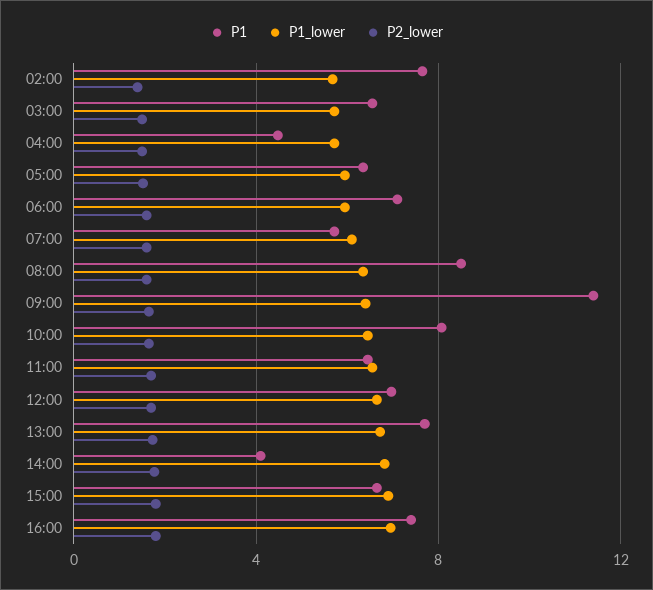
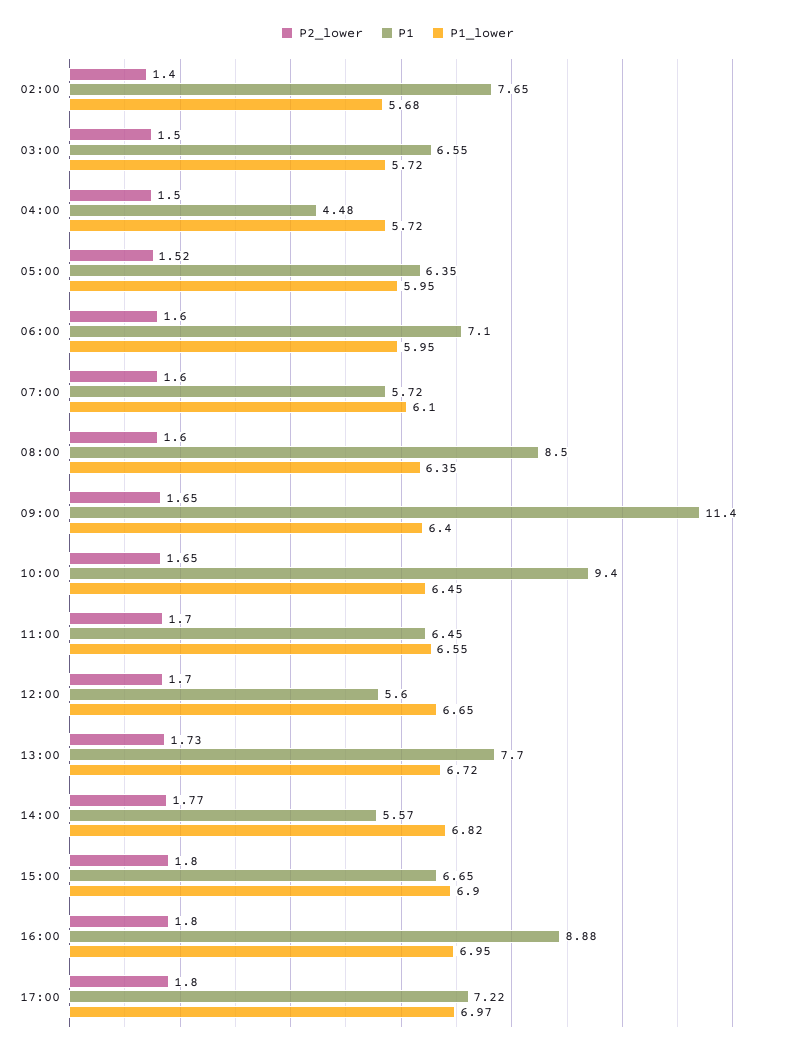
P1, 10:00: 8 -> 9.4
P1, 12:00: 7 -> 5.6
P1, 14:00: 4 -> 5.57
P1, 16:00: 7.5 -> 8.88
P2_lower, 17:00: none -> 1.8
P1, 17:00: none -> 7.22
P1_lower, 17:00: none -> 6.97

